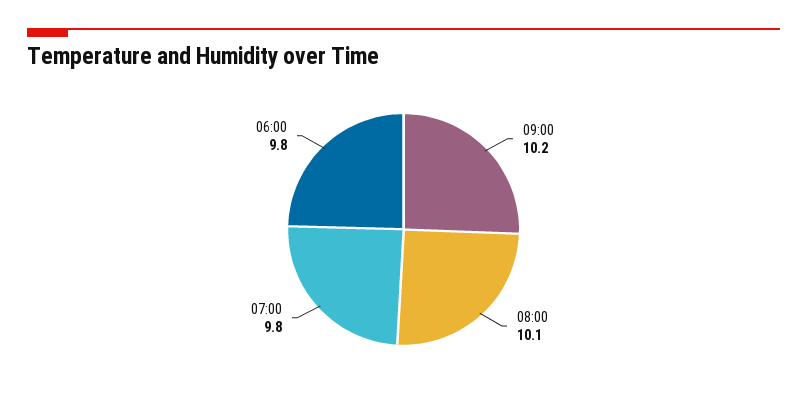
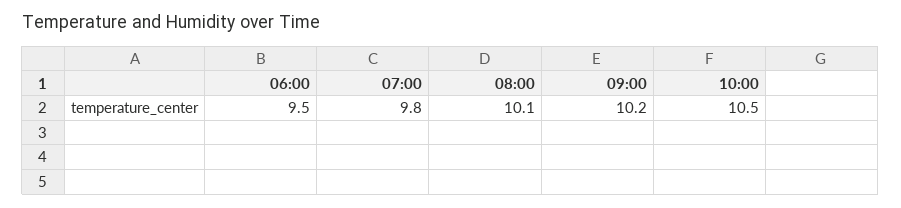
06:00: 9.8 -> 9.5
10:00: none -> 10.5

